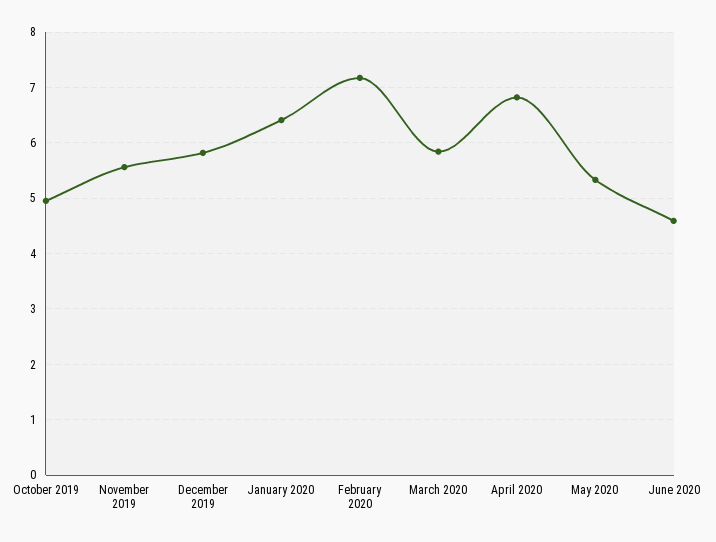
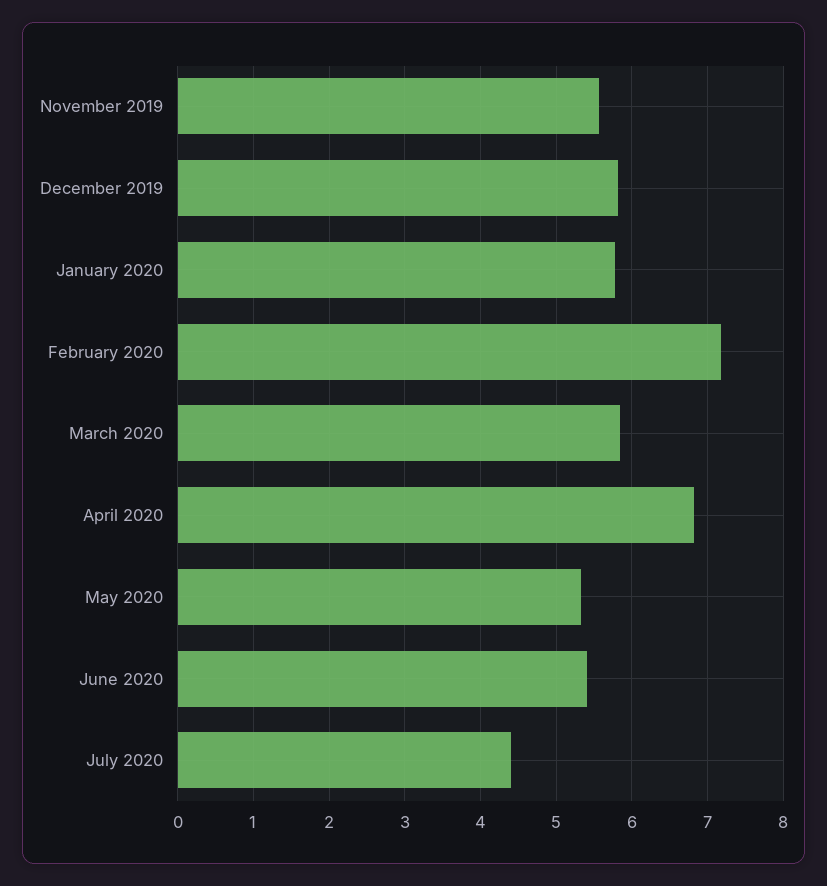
October 2019: 5 -> none
January 2020: 6.4 -> 5.8
June 2020: 4.6 -> 5.4
July 2020: none -> 4.4

